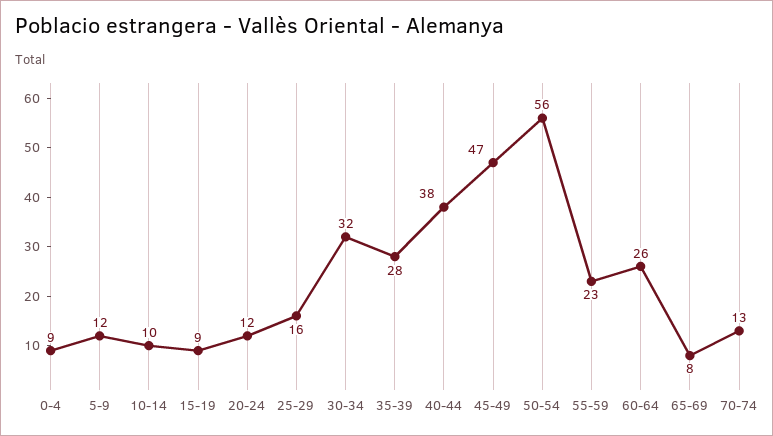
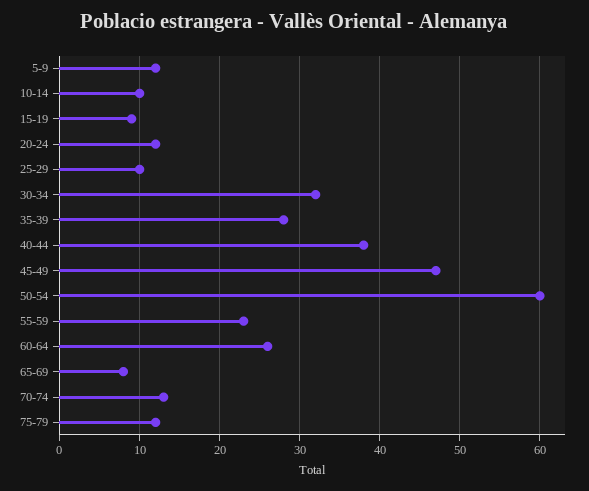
0-4: 9 -> none
25-29: 16 -> 10
50-54: 56 -> 60
75-79: none -> 12

